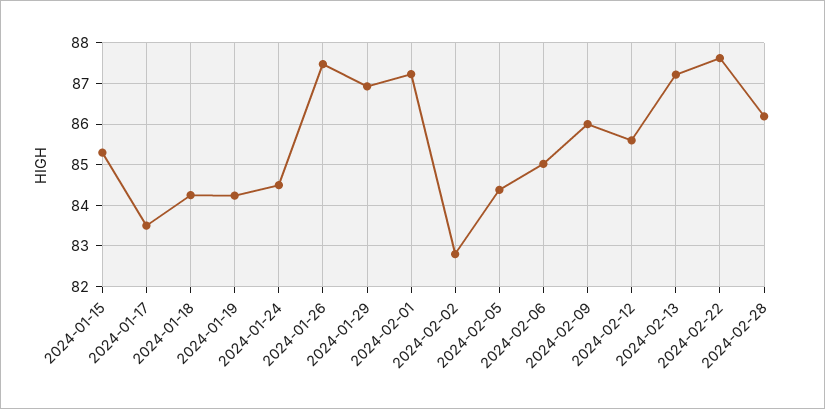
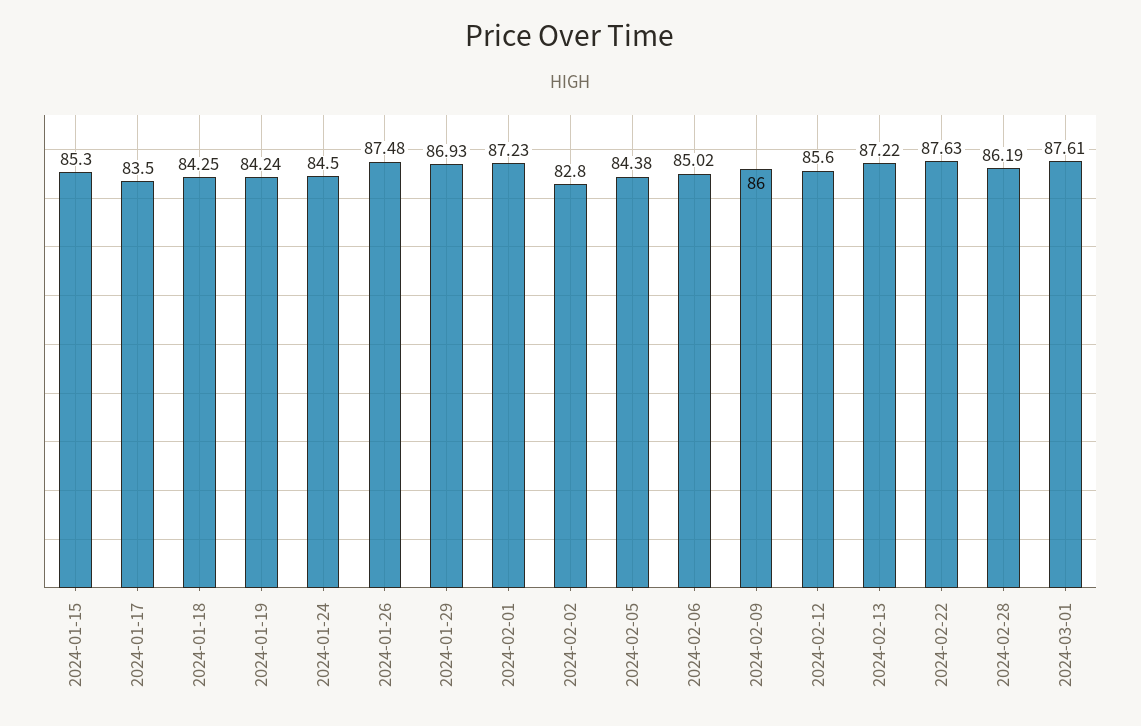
2024-03-01: none -> 87.61

